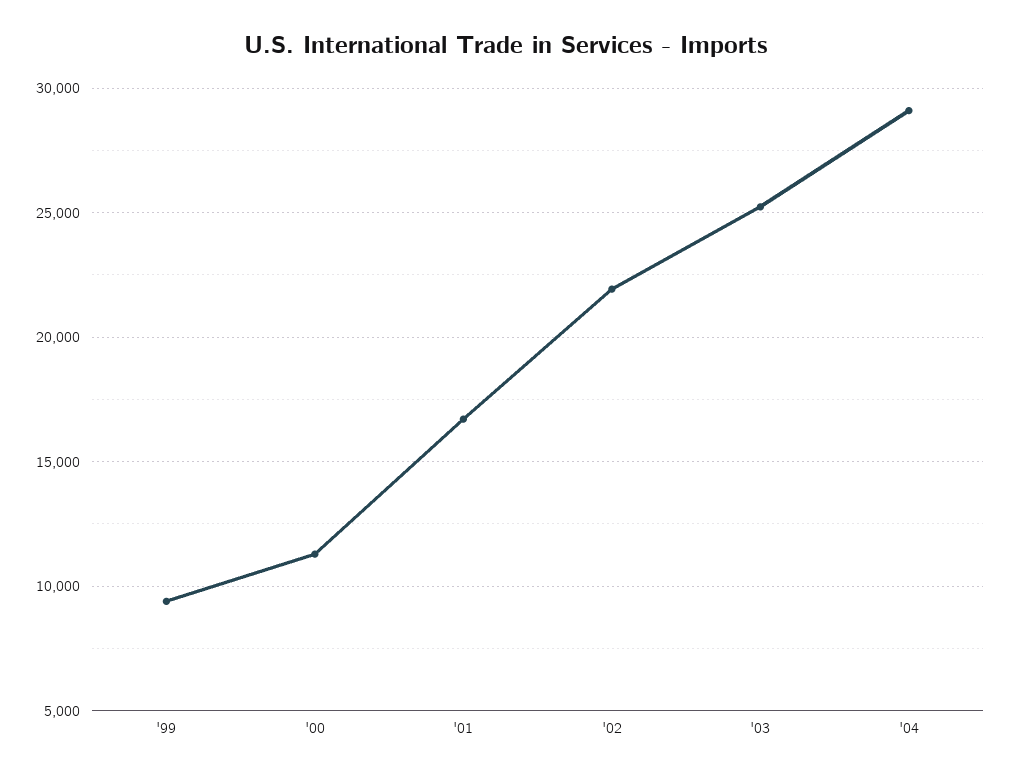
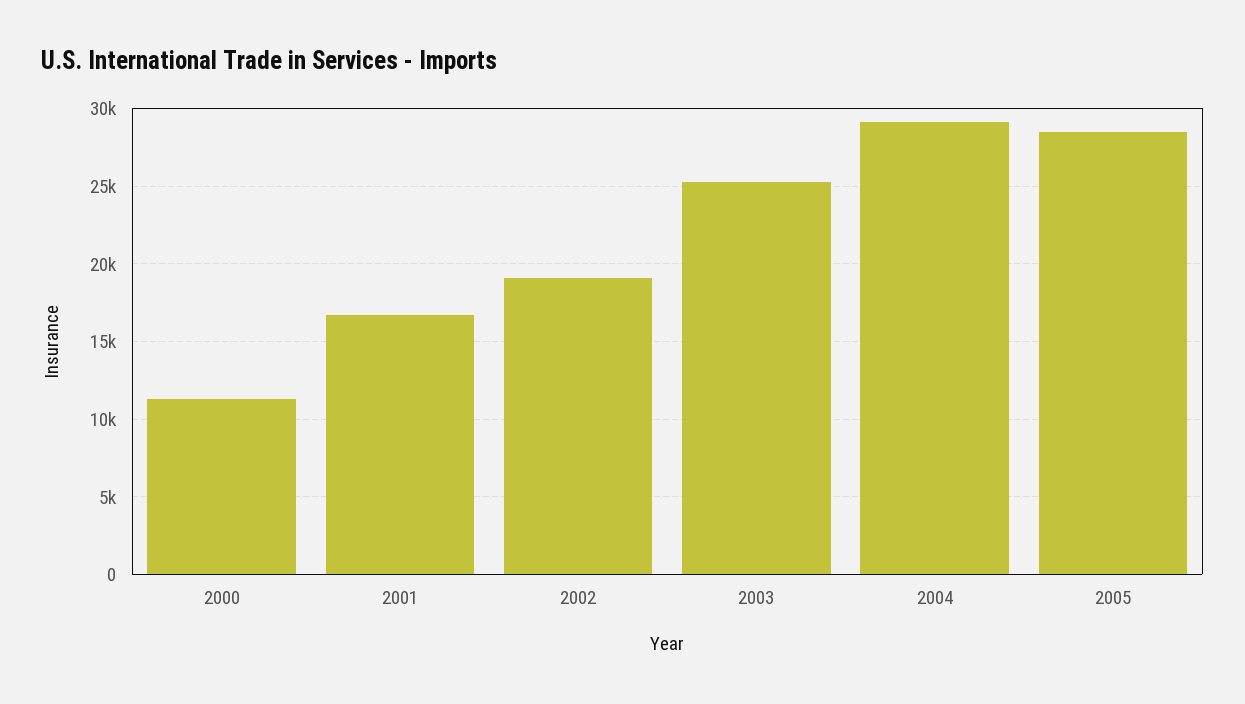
'99: 9500 -> none
'02: 22000 -> 19000
2005: none -> 28500

